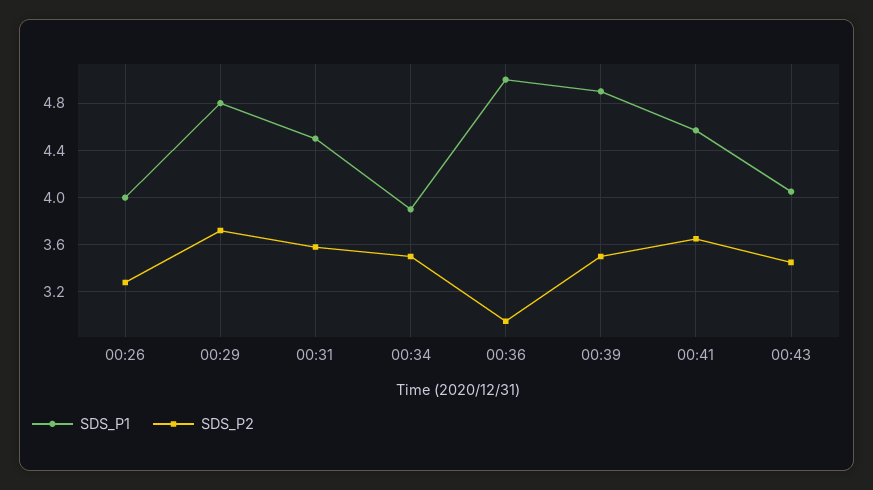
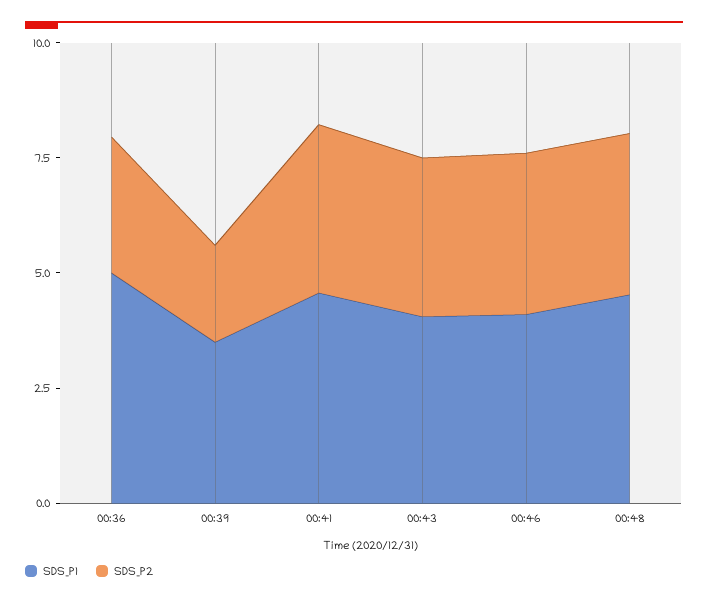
SDS_P1, 00:26: 4 -> none
SDS_P2, 00:26: 3.3 -> none
SDS_P1, 00:29: 4.8 -> none
SDS_P2, 00:29: 3.7 -> none
SDS_P1, 00:31: 4.5 -> none
SDS_P2, 00:31: 3.6 -> none
SDS_P1, 00:34: 3.9 -> none
SDS_P2, 00:34: 3.5 -> none
SDS_P1, 00:39: 4.9 -> 3.5
SDS_P2, 00:39: 3.5 -> 2
SDS_P1, 00:46: none -> 4
SDS_P2, 00:46: none -> 3.5
SDS_P1, 00:48: none -> 4.5
SDS_P2, 00:48: none -> 3.5

